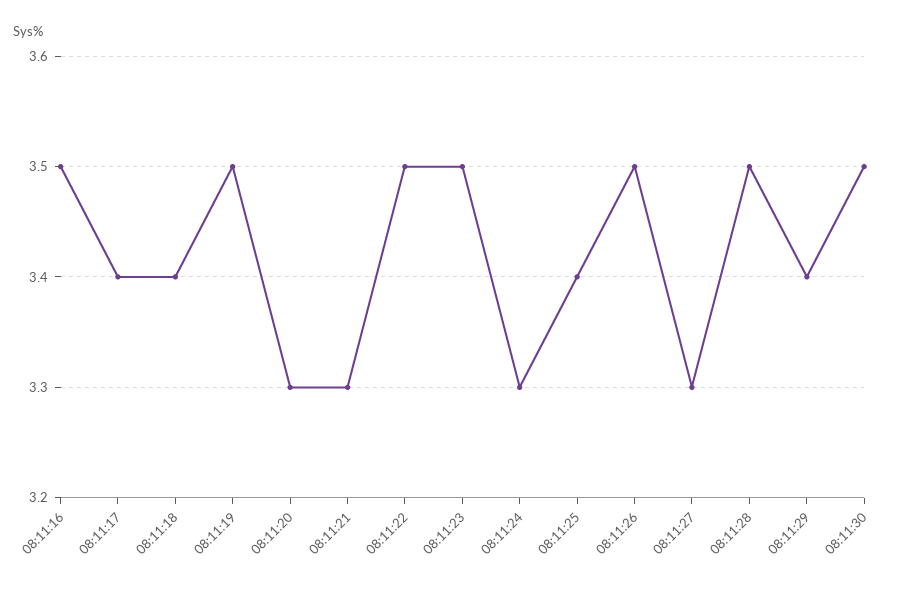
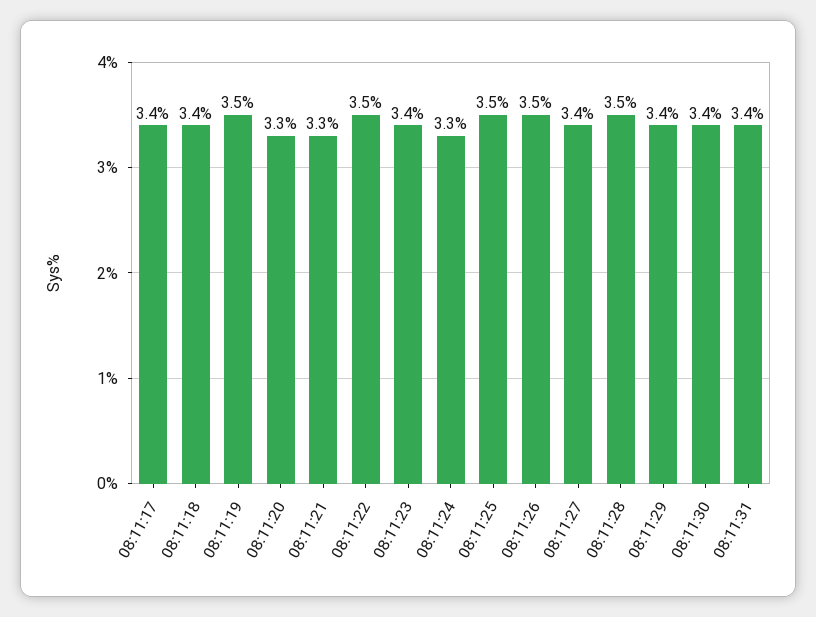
08:11:16: 3.5 -> none
08:11:23: 3.5 -> 3.4
08:11:25: 3.4 -> 3.5
08:11:27: 3.3 -> 3.4
08:11:30: 3.5 -> 3.4
08:11:31: none -> 3.4

